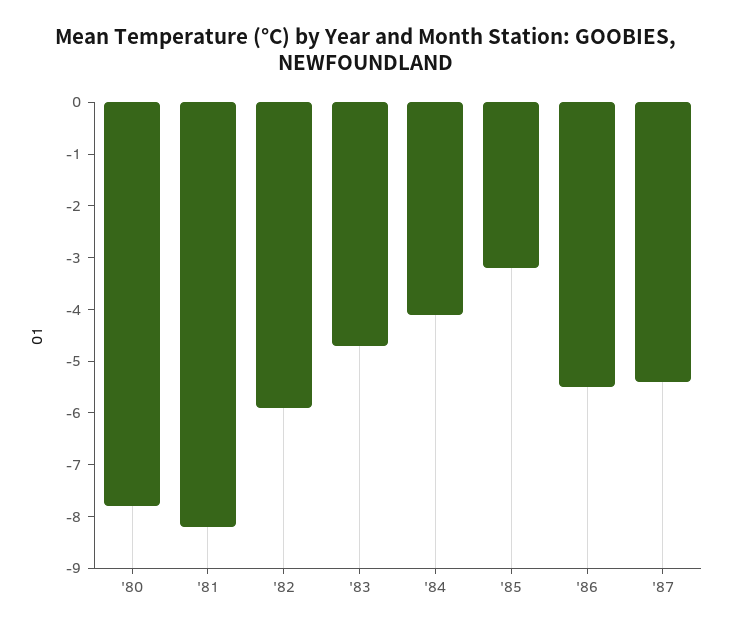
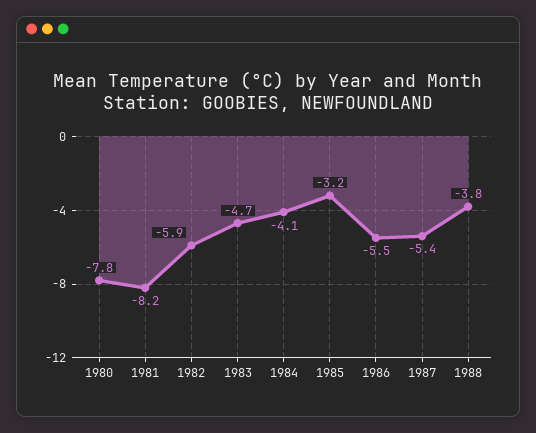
1988: none -> -3.8

